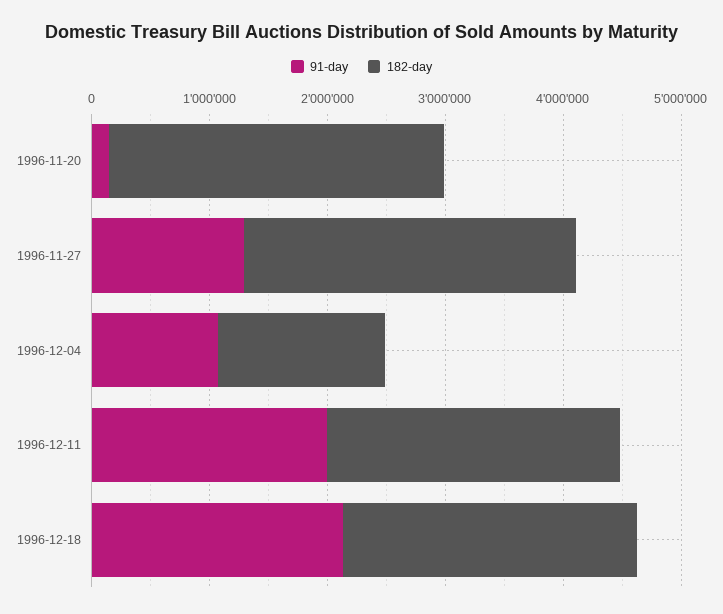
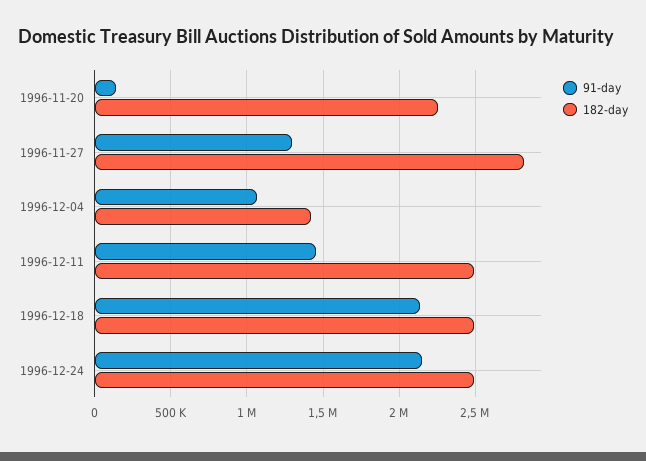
182-day, 1996-11-20: 2800000 -> 2250000
91-day, 1996-12-11: 2000000 -> 1450000
91-day, 1996-12-24: none -> 2150000
182-day, 1996-12-24: none -> 2500000

